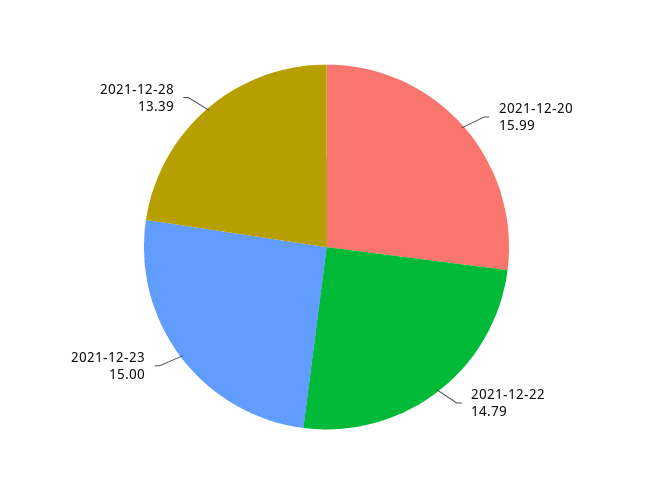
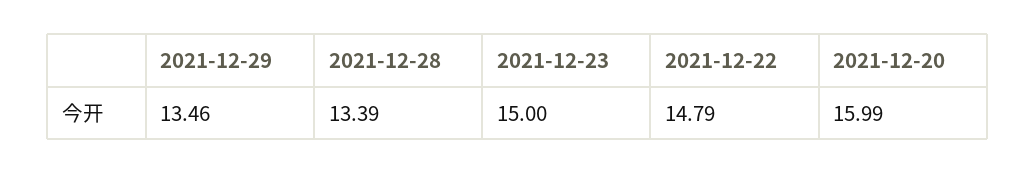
2021-12-29: none -> 13.46

